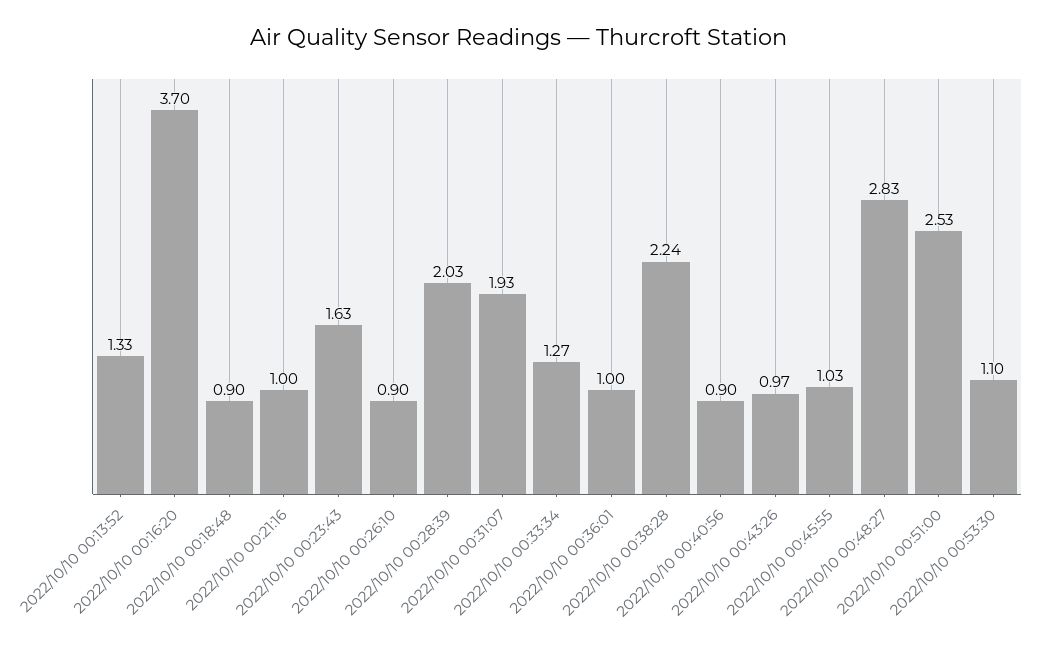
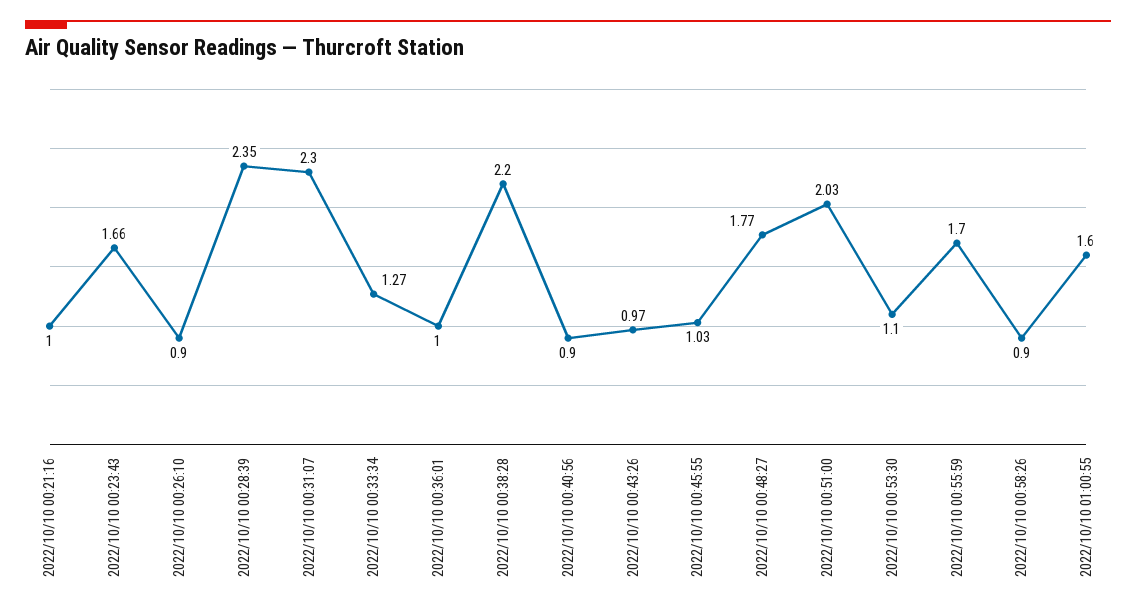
2022/10/10 00:13:52: 1.33 -> none
2022/10/10 00:16:20: 3.7 -> none
2022/10/10 00:18:48: 0.9 -> none
2022/10/10 00:23:43: 1.63 -> 1.66
2022/10/10 00:28:39: 2.03 -> 2.35
2022/10/10 00:31:07: 1.93 -> 2.3
2022/10/10 00:38:28: 2.24 -> 2.2
2022/10/10 00:48:27: 2.83 -> 1.77
2022/10/10 00:51:00: 2.53 -> 2.03
2022/10/10 00:55:59: none -> 1.7
2022/10/10 00:58:26: none -> 0.9
2022/10/10 01:00:55: none -> 1.6

